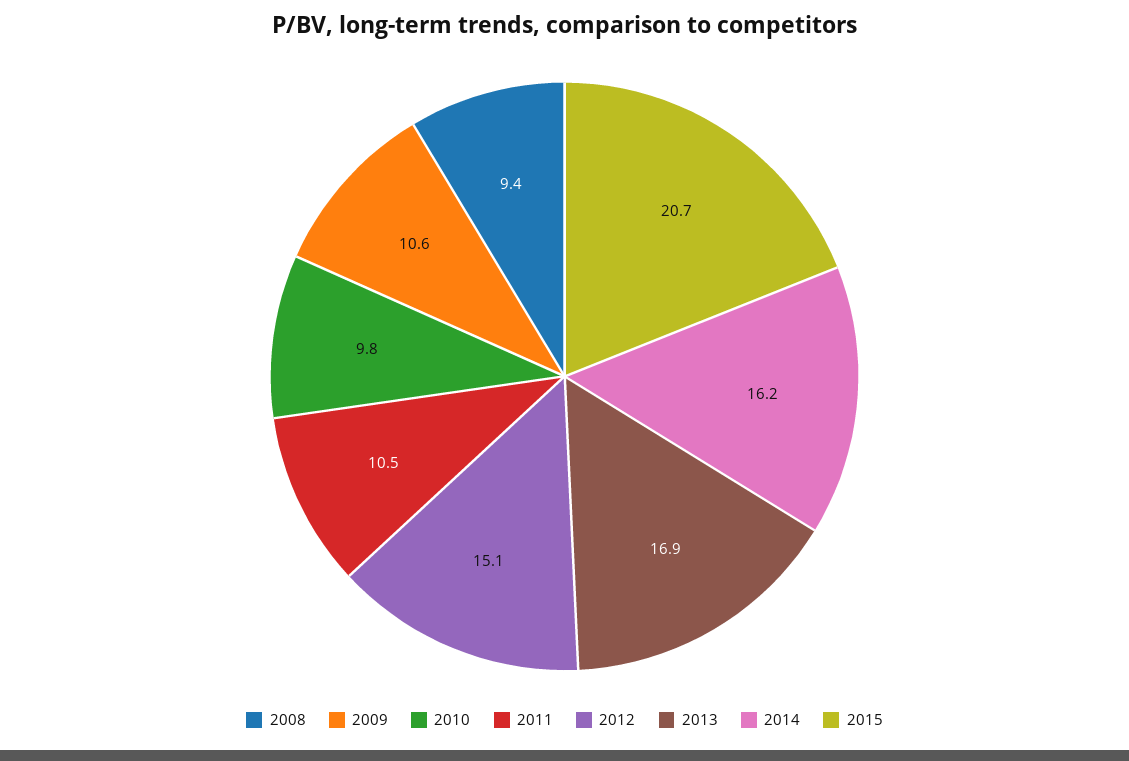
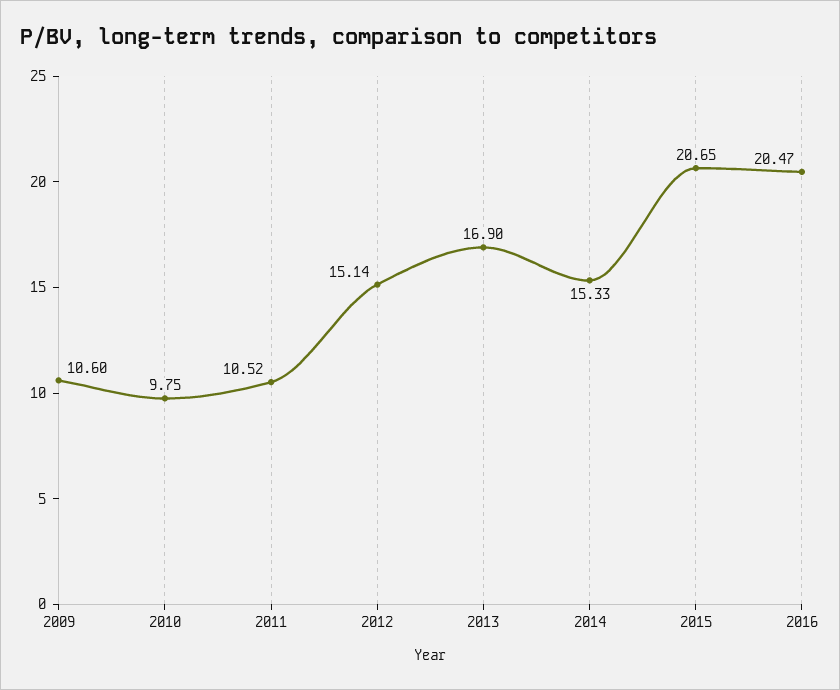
2008: 9.4 -> none
2014: 16.2 -> 15.33
2016: none -> 20.47

